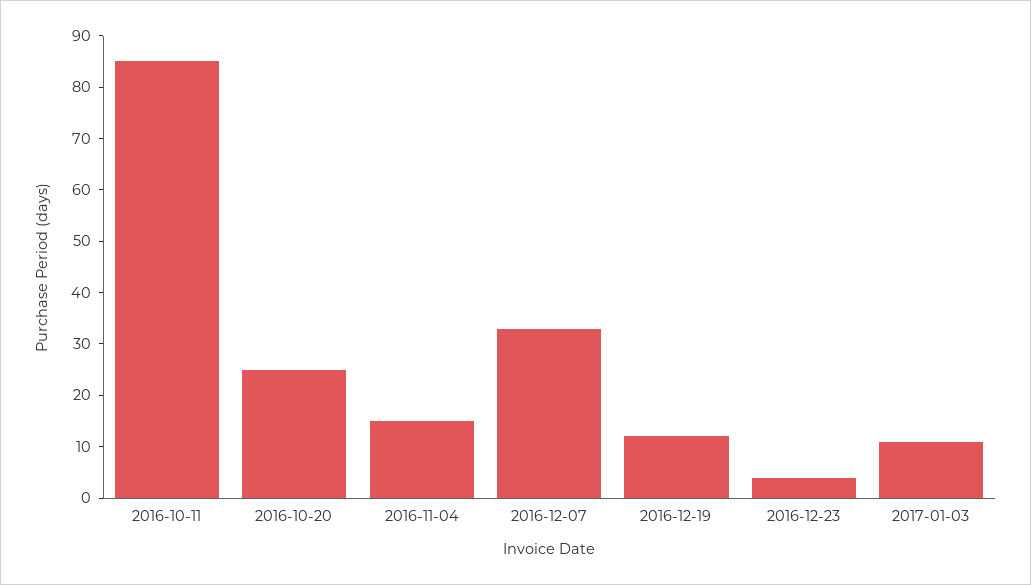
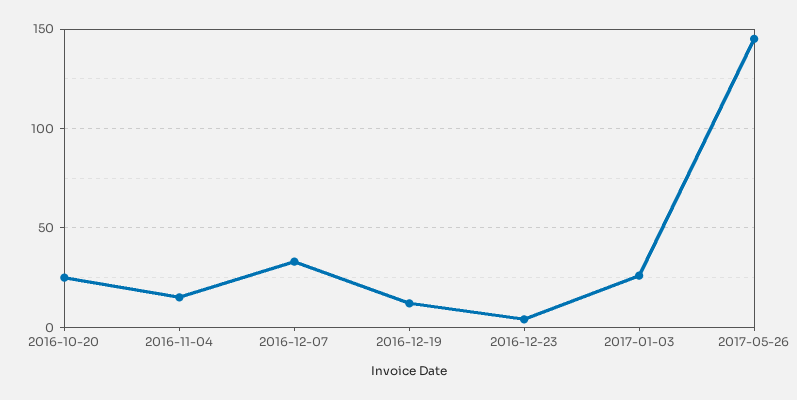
2016-10-11: 85 -> none
2017-01-03: 10 -> 25
2017-05-26: none -> 145

